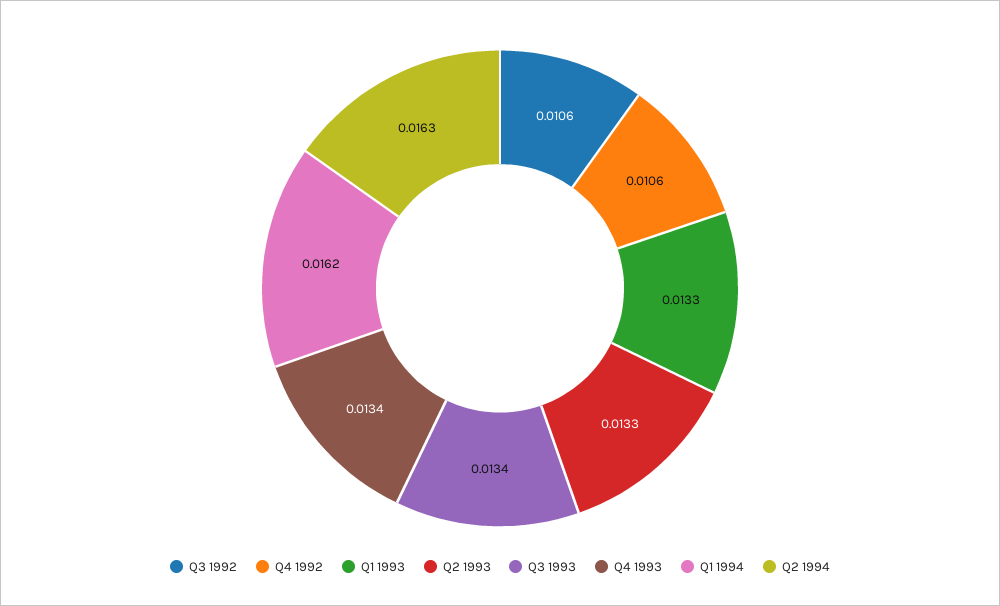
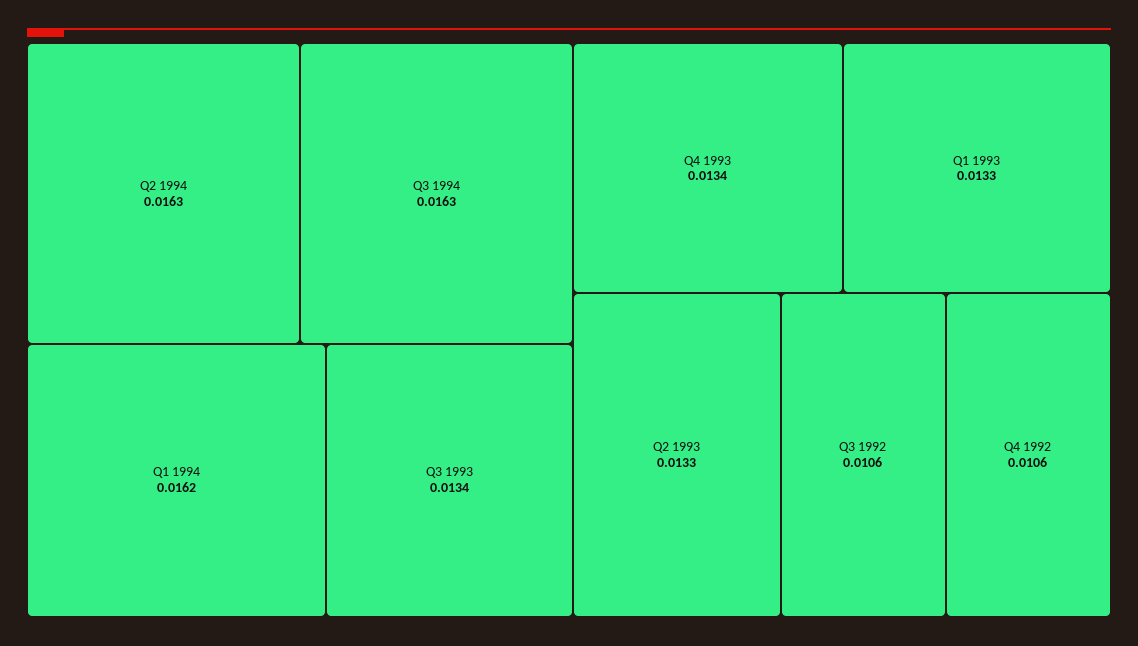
Q3 1994: none -> 0.0163

